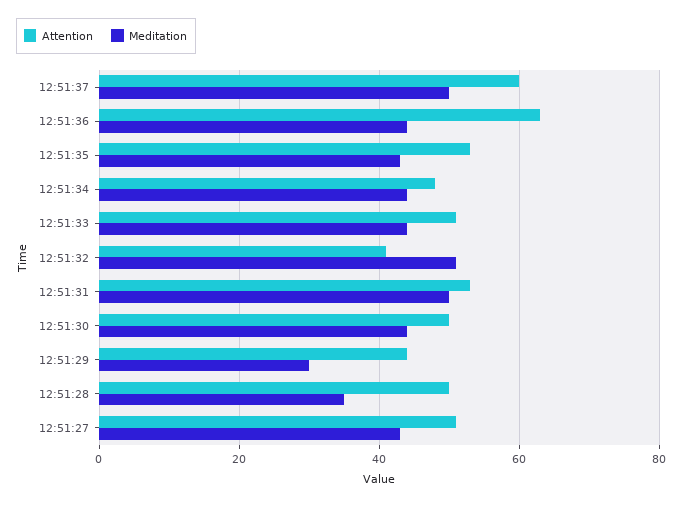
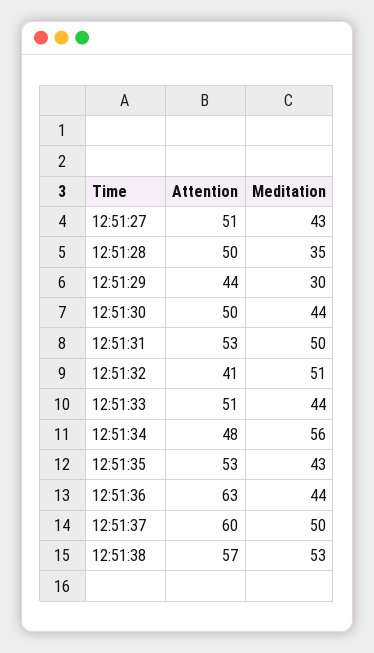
Meditation, 12:51:34: 45 -> 56
Attention, 12:51:38: none -> 57
Meditation, 12:51:38: none -> 53

